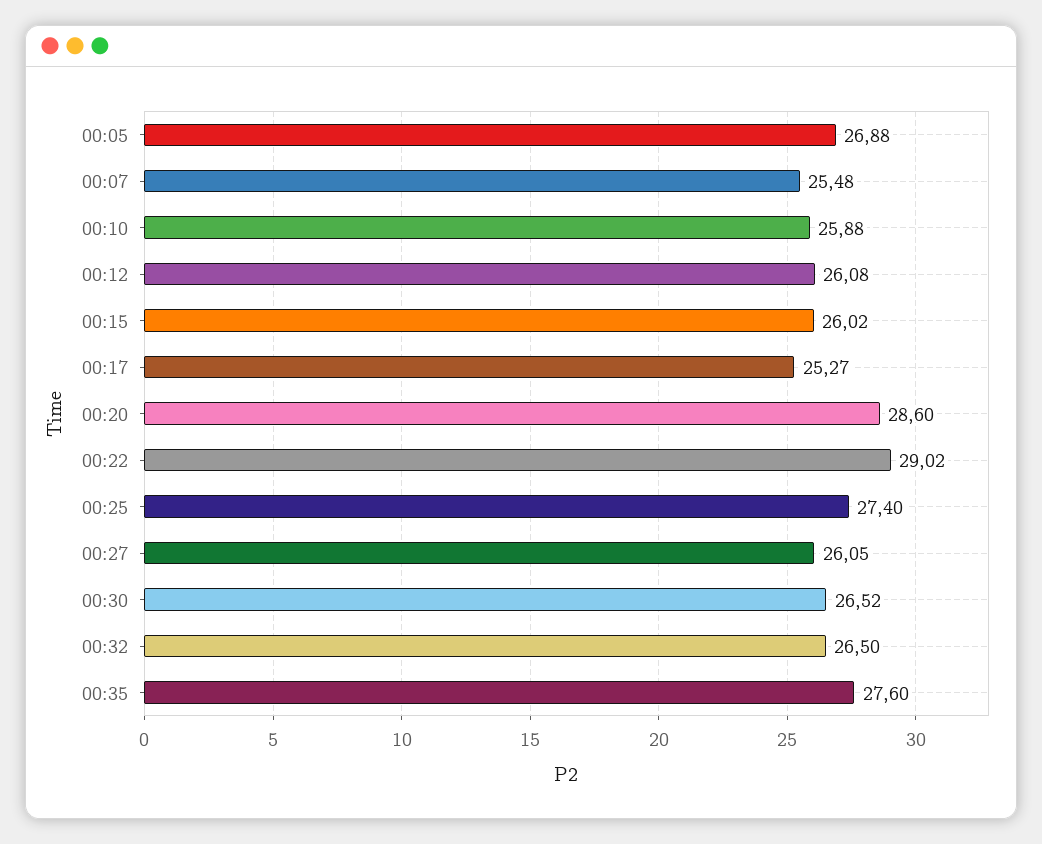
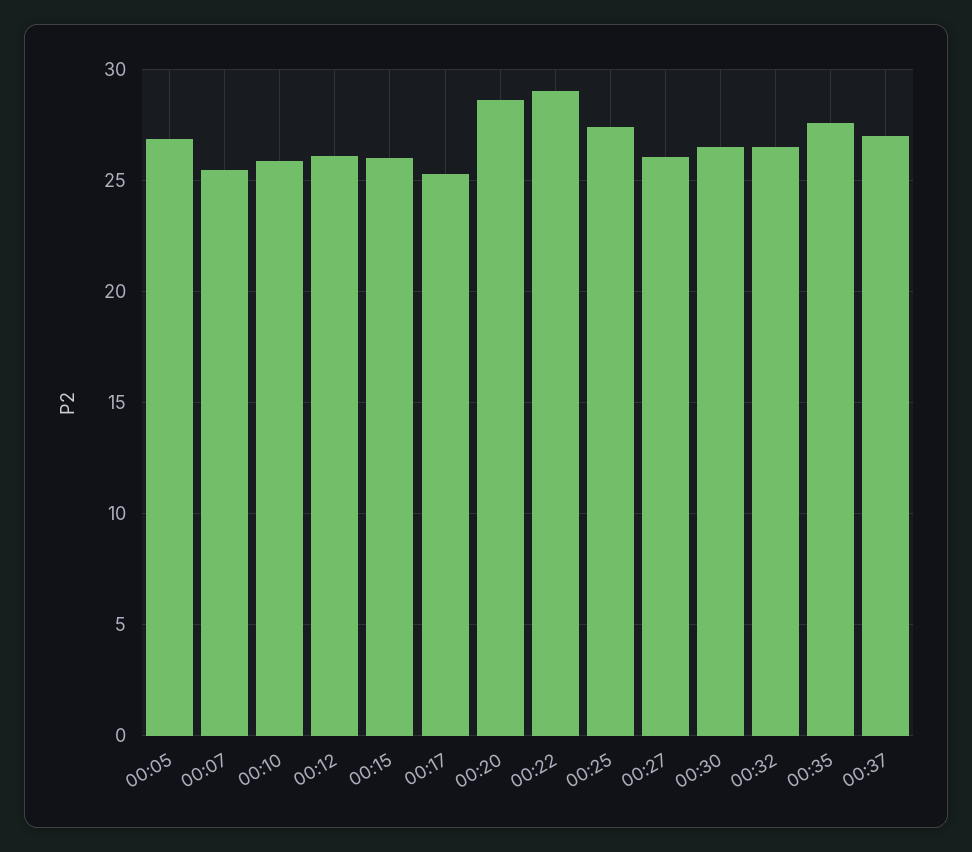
00:37: none -> 27

